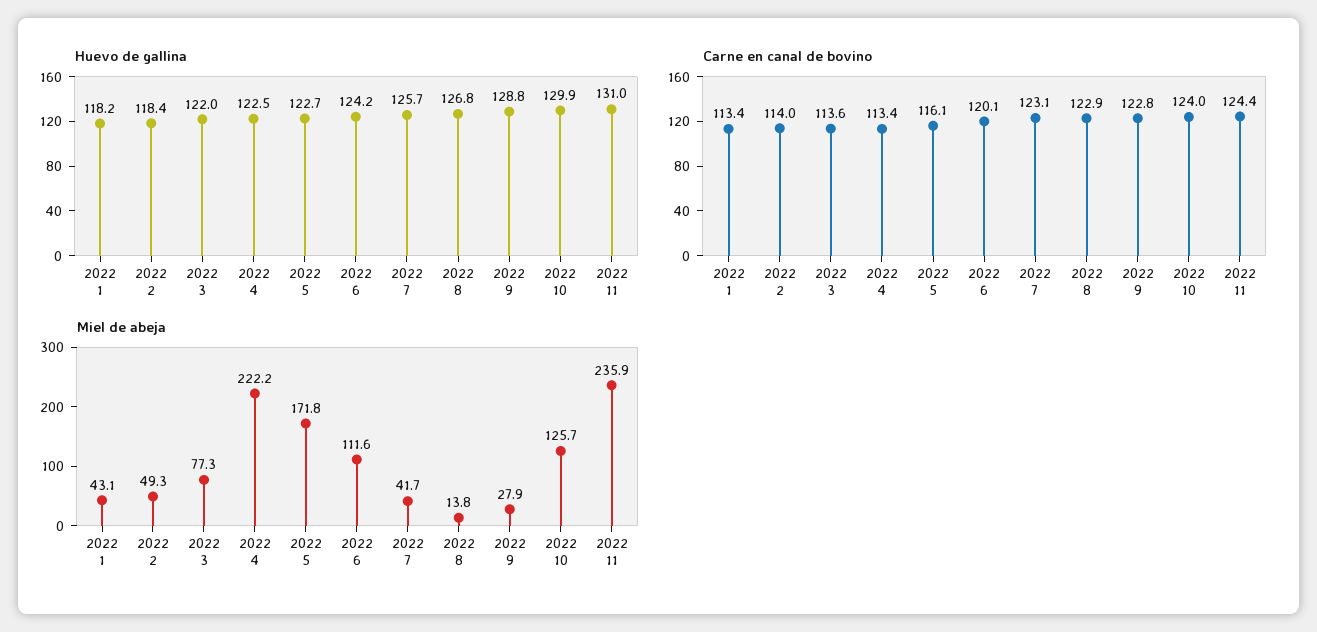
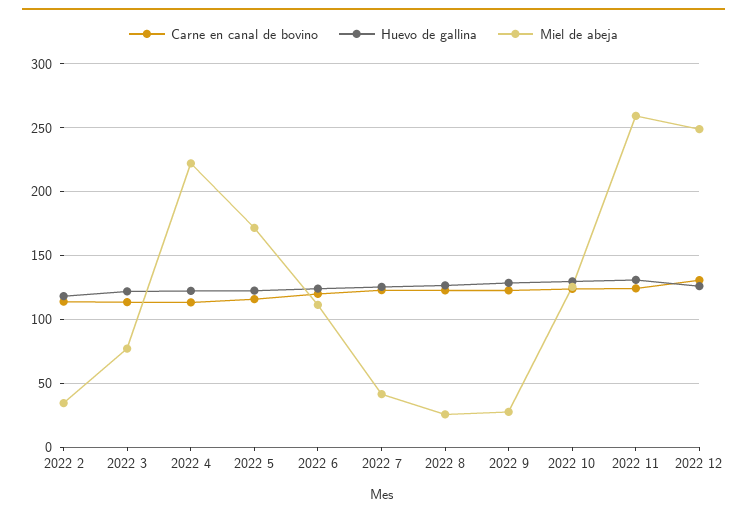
Huevo de gallina, 2022 1: 118.2 -> none
Carne en canal de bovino, 2022 1: 113.4 -> none
Miel de abeja, 2022 1: 43.1 -> none
Miel de abeja, 2022 2: 49.3 -> 35
Miel de abeja, 2022 8: 13.8 -> 25
Miel de abeja, 2022 11: 235.9 -> 260
Carne en canal de bovino, 2022 12: none -> 130
Huevo de gallina, 2022 12: none -> 125
Miel de abeja, 2022 12: none -> 250

